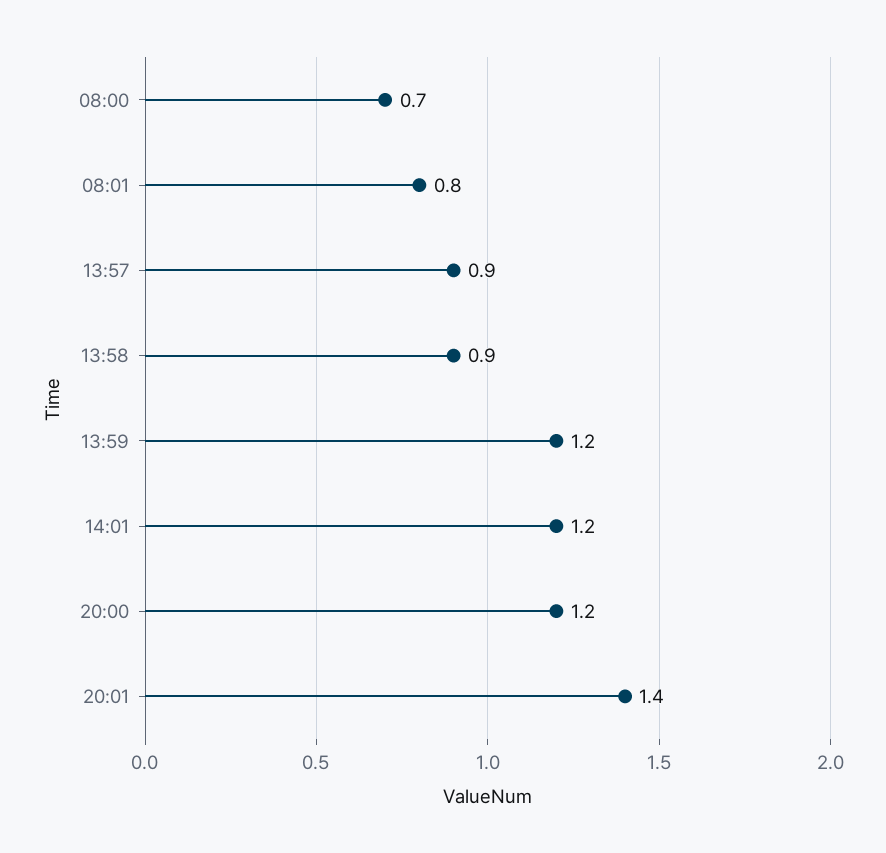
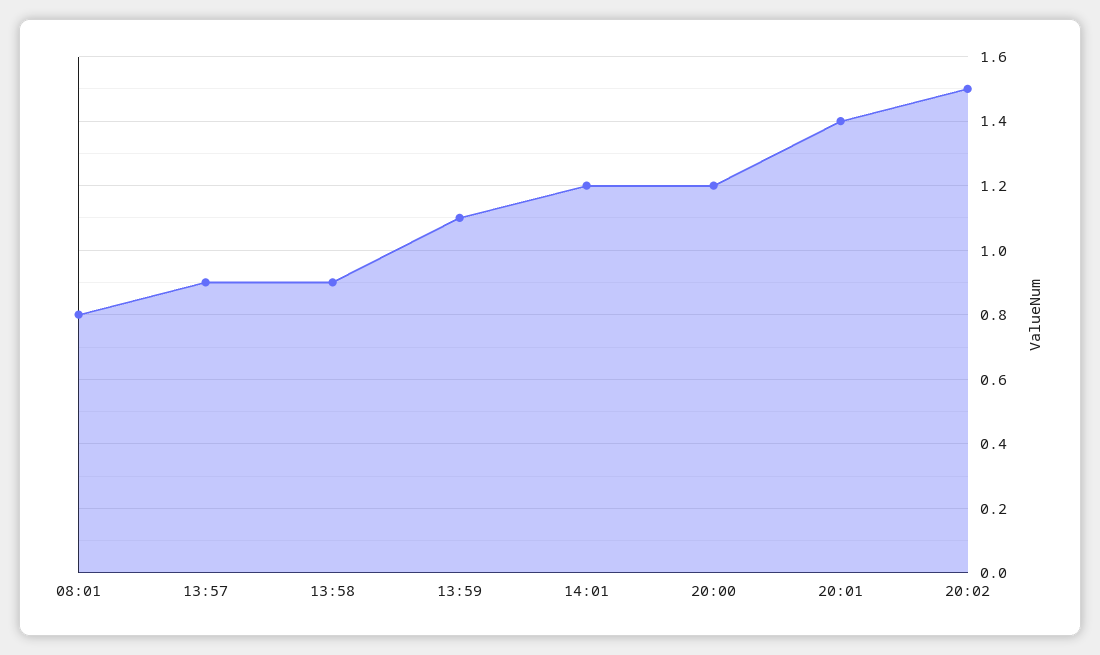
08:00: 0.7 -> none
13:59: 1.2 -> 1.1
20:02: none -> 1.5

